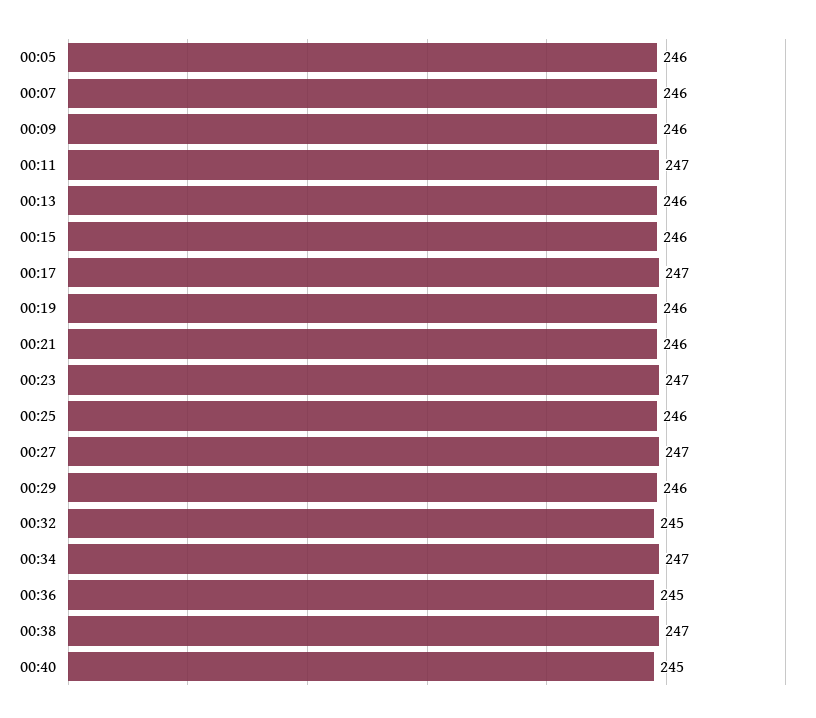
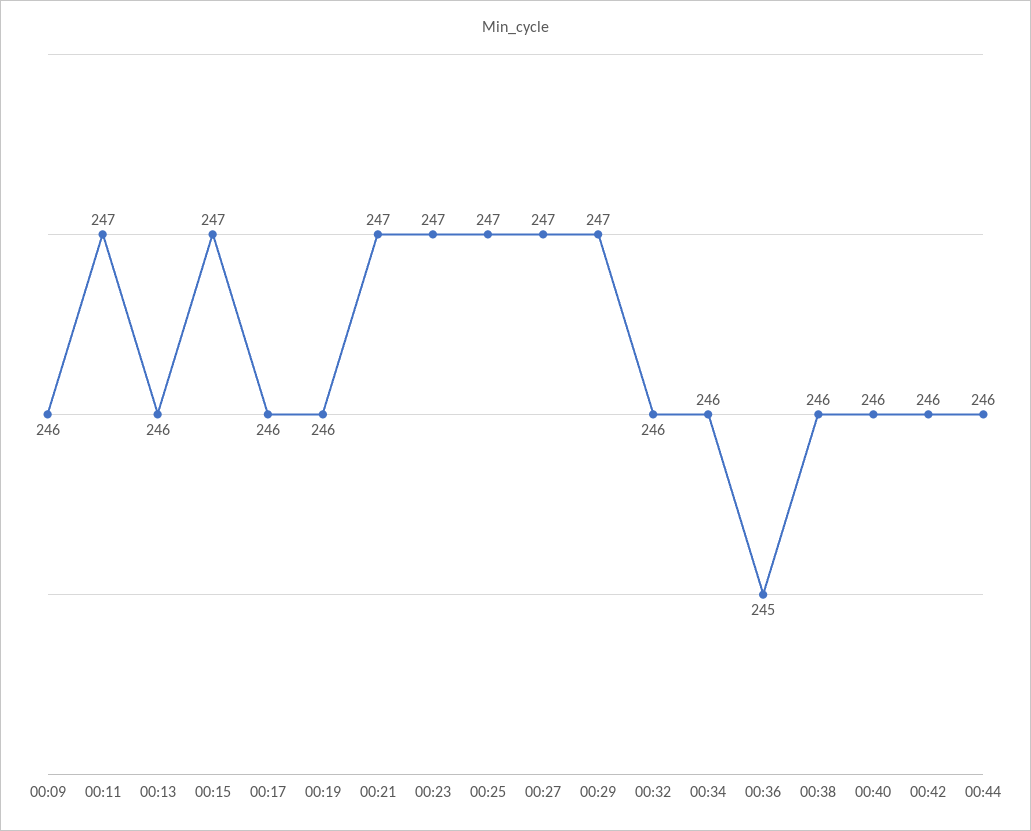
00:05: 246 -> none
00:07: 246 -> none
00:15: 246 -> 247
00:17: 247 -> 246
00:21: 246 -> 247
00:25: 246 -> 247
00:29: 246 -> 247
00:32: 245 -> 246
00:34: 247 -> 246
00:38: 247 -> 246
00:40: 245 -> 246
00:42: none -> 246
00:44: none -> 246

